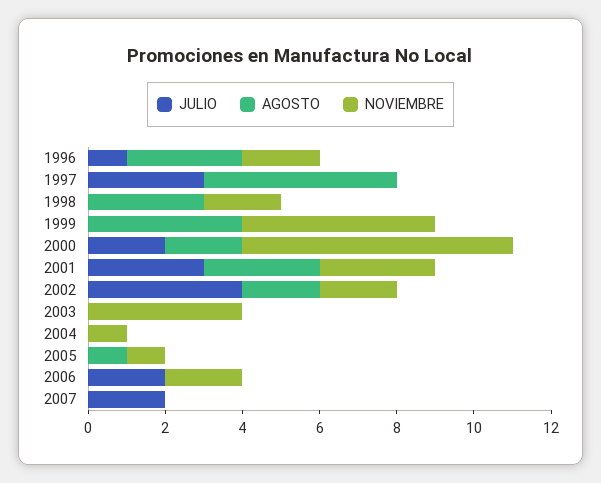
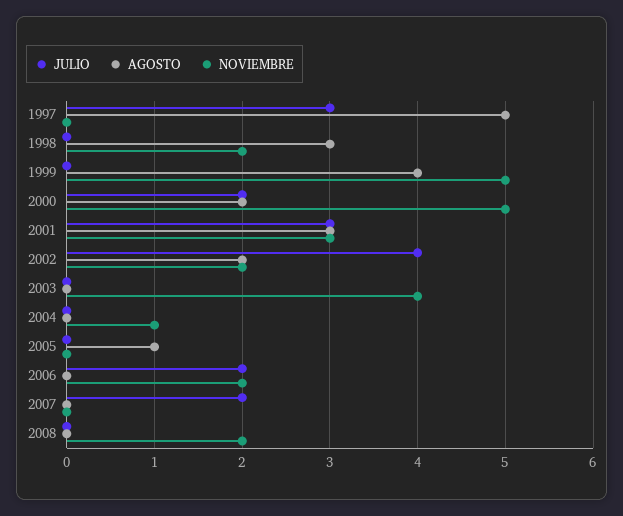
JULIO, 1996: 1 -> none
AGOSTO, 1996: 3 -> none
NOVIEMBRE, 1996: 2 -> none
NOVIEMBRE, 2000: 7 -> 5
NOVIEMBRE, 2005: 1 -> 0
JULIO, 2008: none -> 0
AGOSTO, 2008: none -> 0
NOVIEMBRE, 2008: none -> 2

